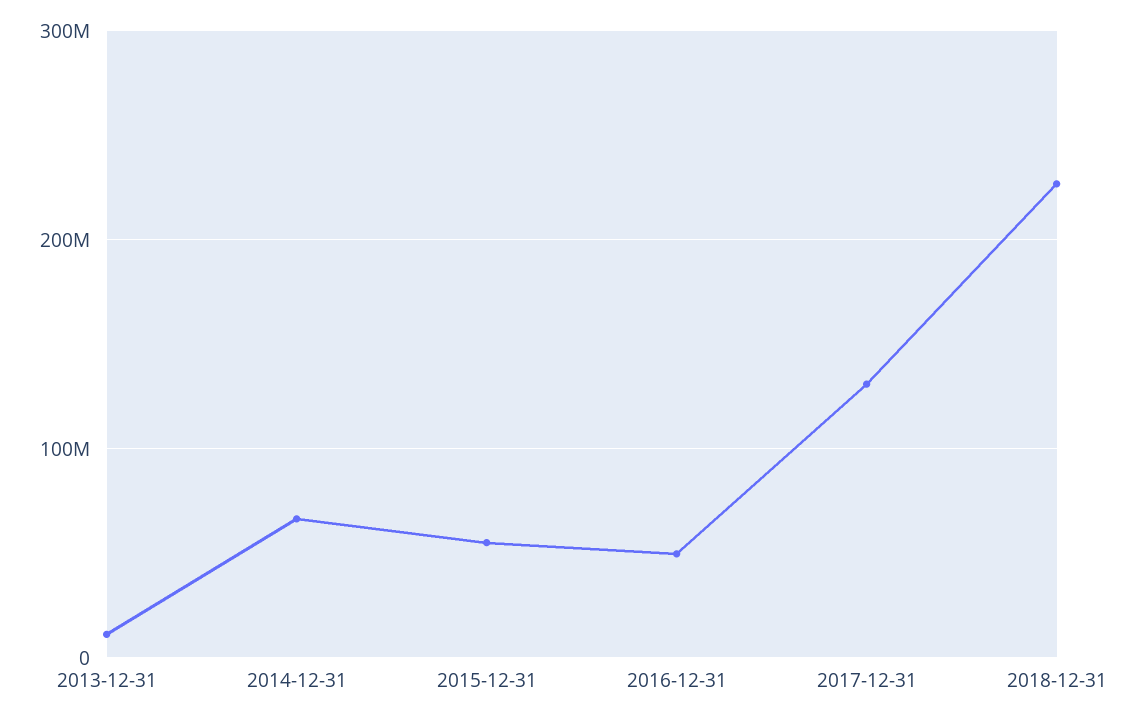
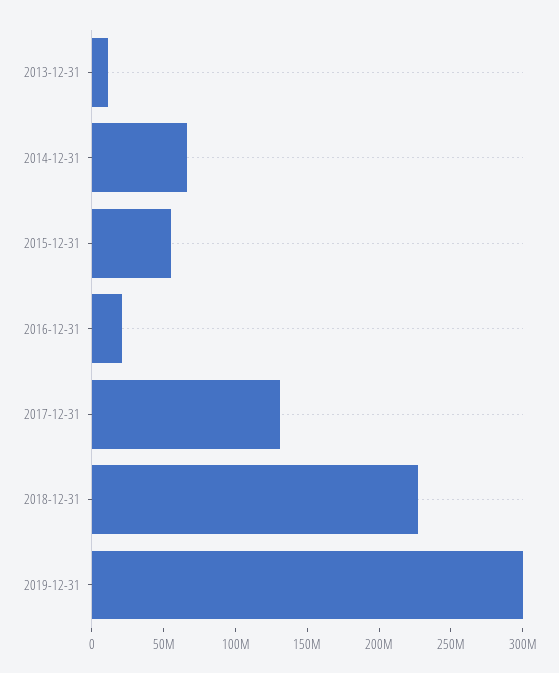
2016-12-31: 50000000 -> 20000000
2019-12-31: none -> 300000000

